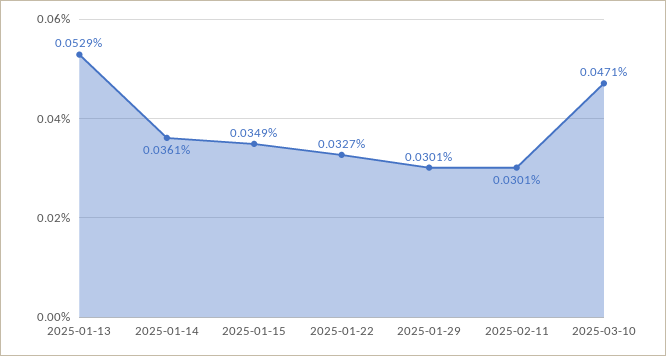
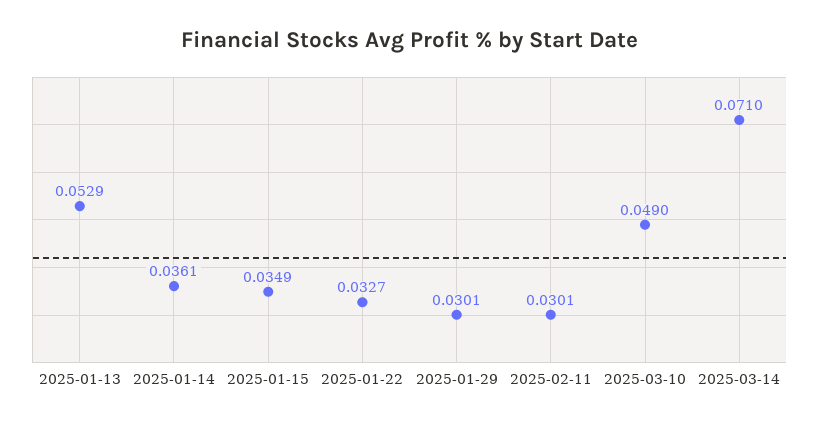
2025-03-10: 0.0471 -> 0.049
2025-03-14: none -> 0.071

